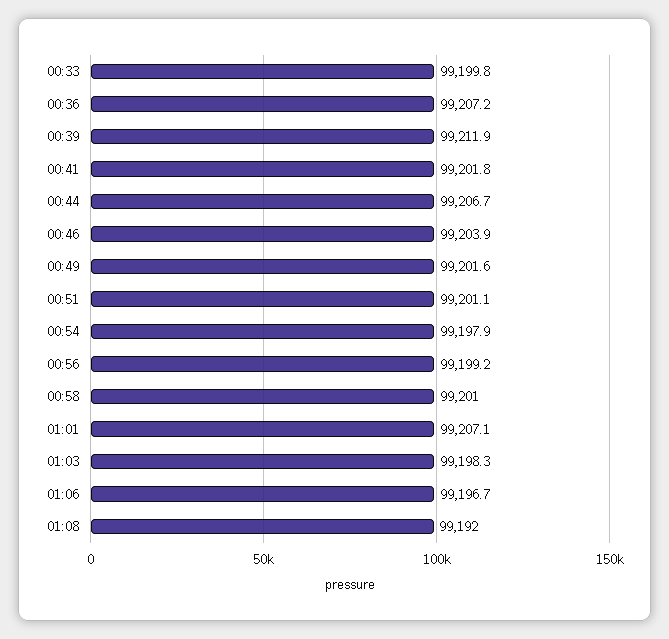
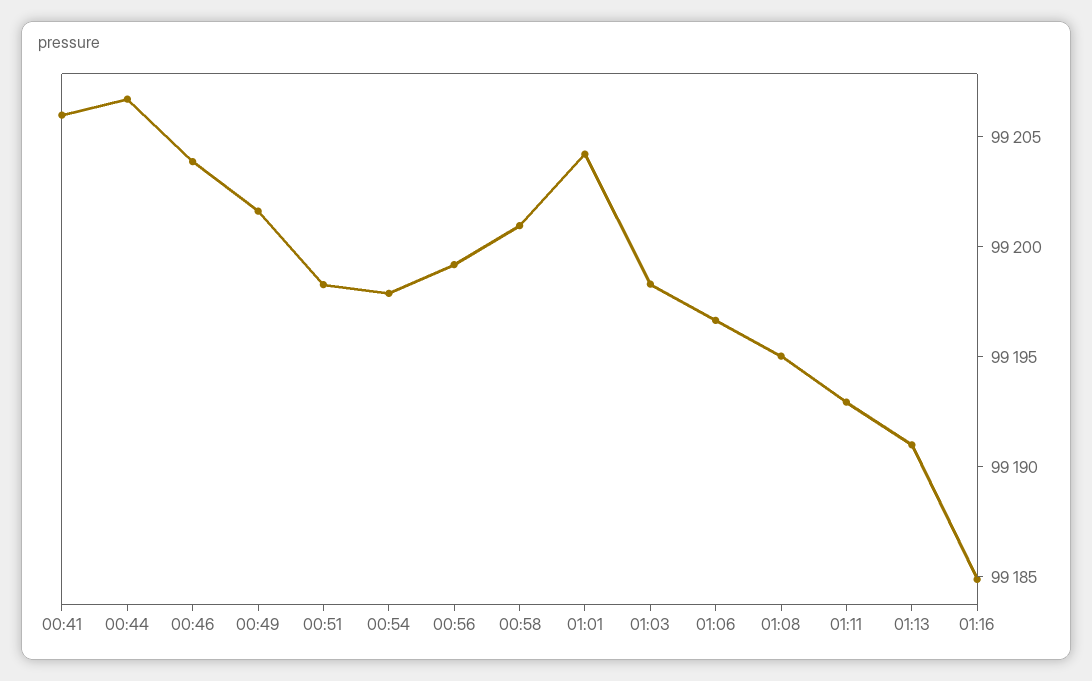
00:33: 99199.8 -> none
00:36: 99207.2 -> none
00:39: 99211.9 -> none
00:41: 99201.8 -> 99206
00:51: 99201.1 -> 99198
01:01: 99207.1 -> 99204
01:08: 99192 -> 99195
01:11: none -> 99193
01:13: none -> 99191
01:16: none -> 99185

